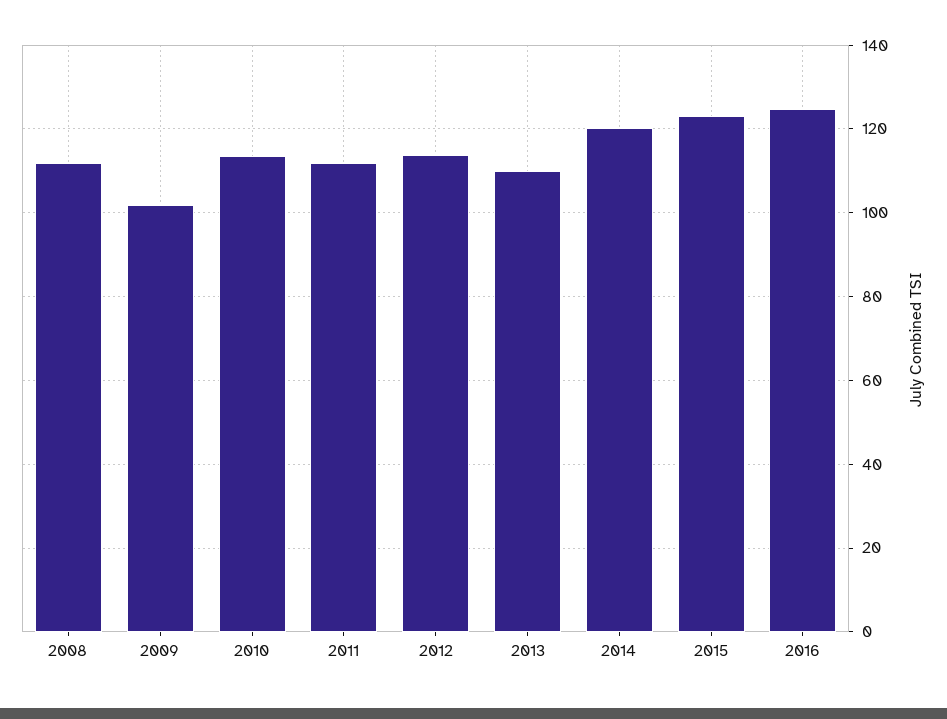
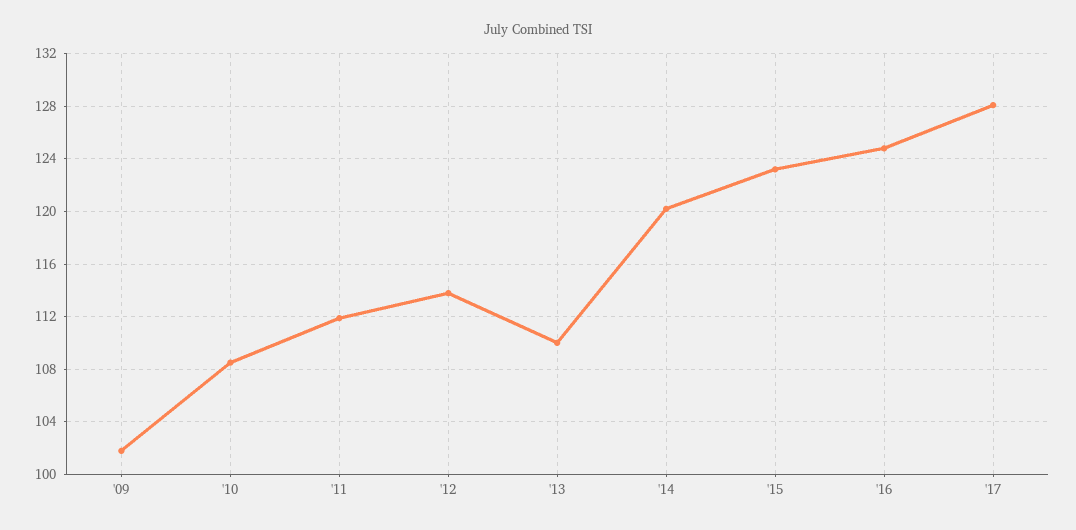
2008: 112 -> none
2010: 114 -> 108.5
'17: none -> 128

